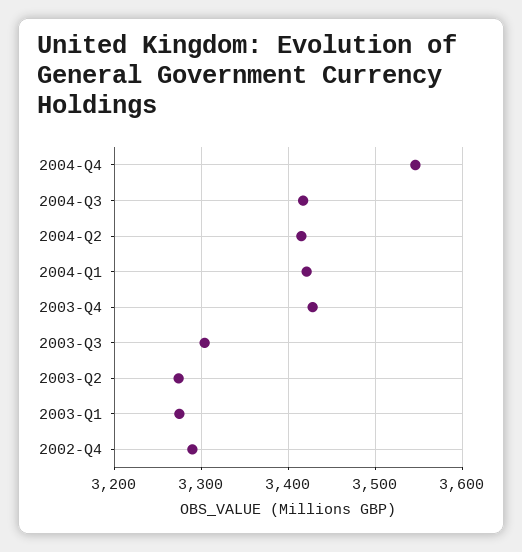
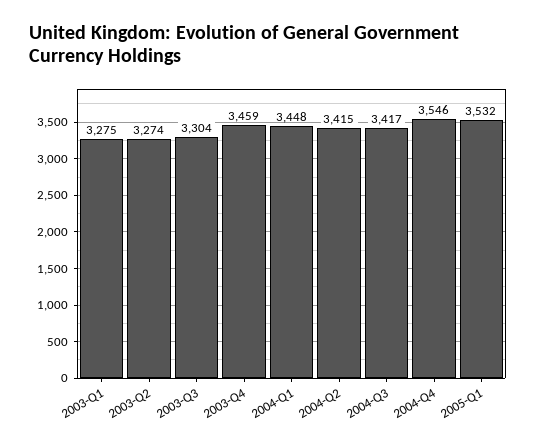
2004-Q1: 3420 -> 3448
2003-Q4: 3430 -> 3459
2002-Q4: 3290 -> none
2005-Q1: none -> 3532

